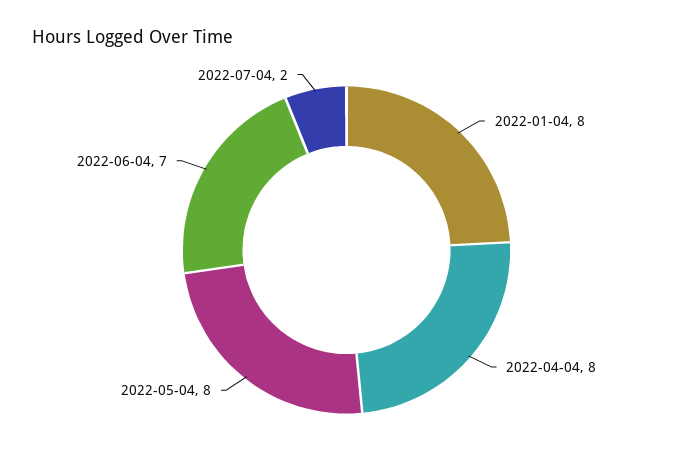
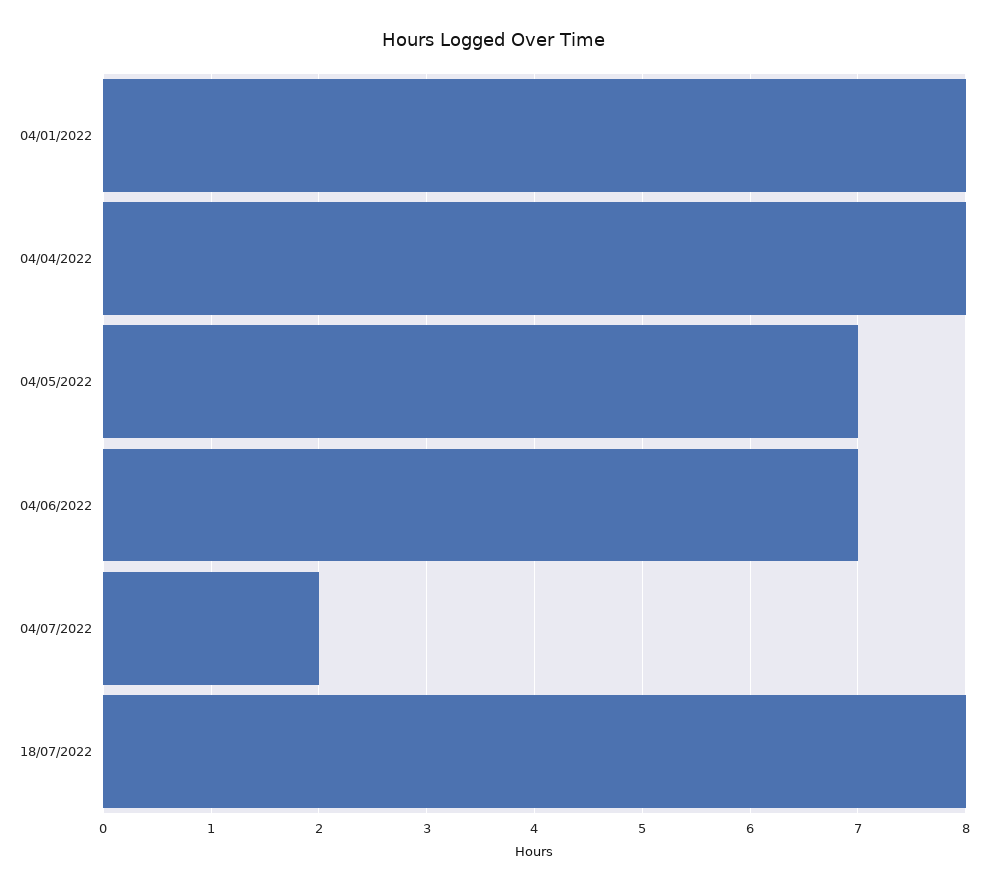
2022-05-04: 8 -> 7
18/07/2022: none -> 8

